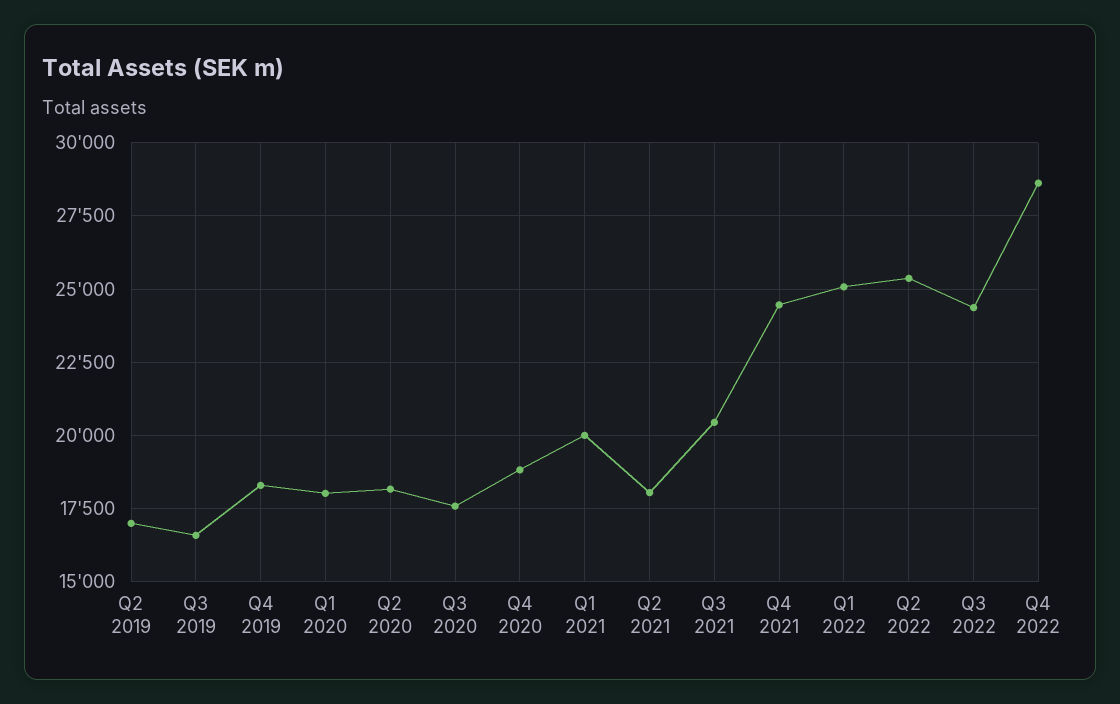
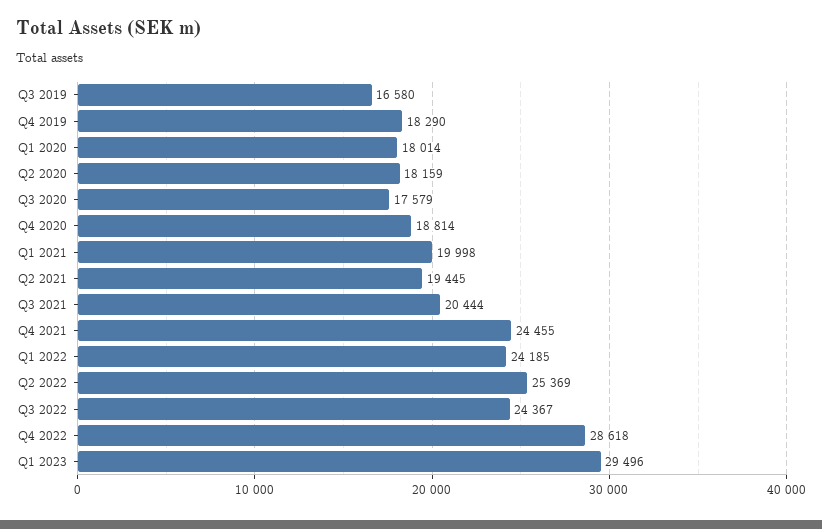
Q2 2019: 17000 -> none
Q2 2021: 18000 -> 19445
Q1 2022: 25000 -> 24185
Q1 2023: none -> 29496

